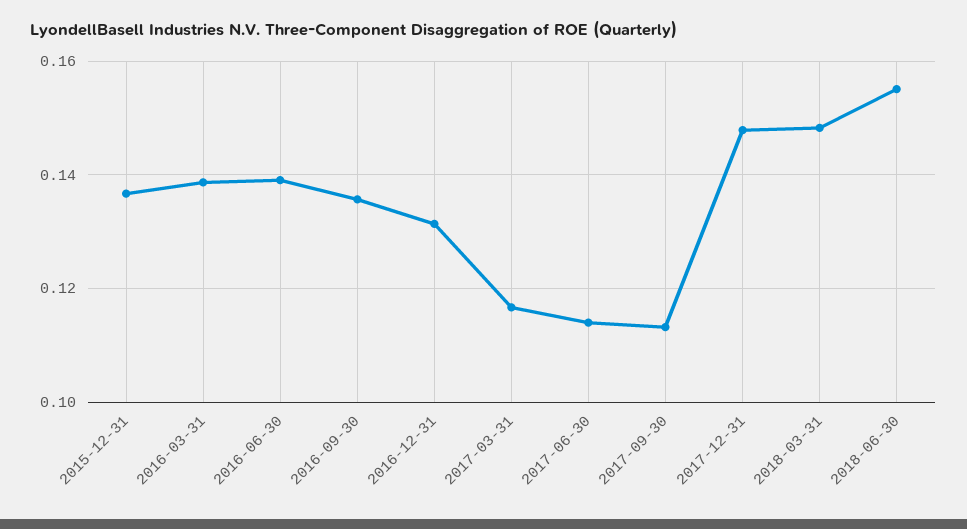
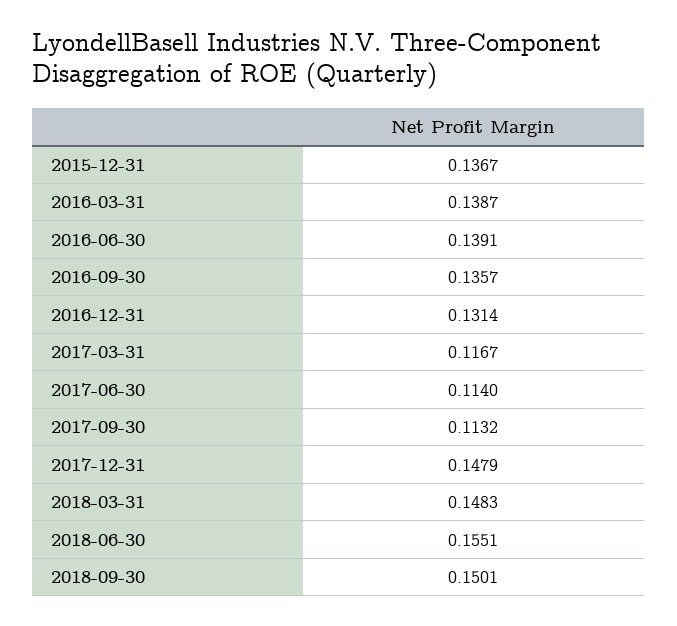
2018-09-30: none -> 0.1501

